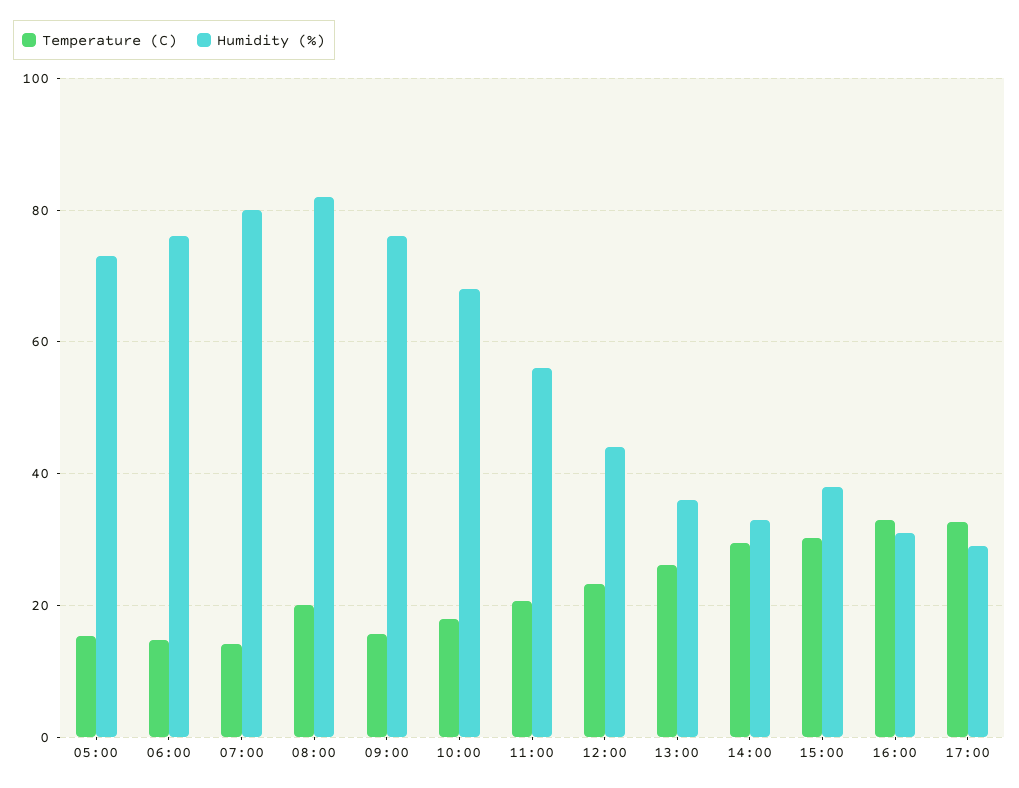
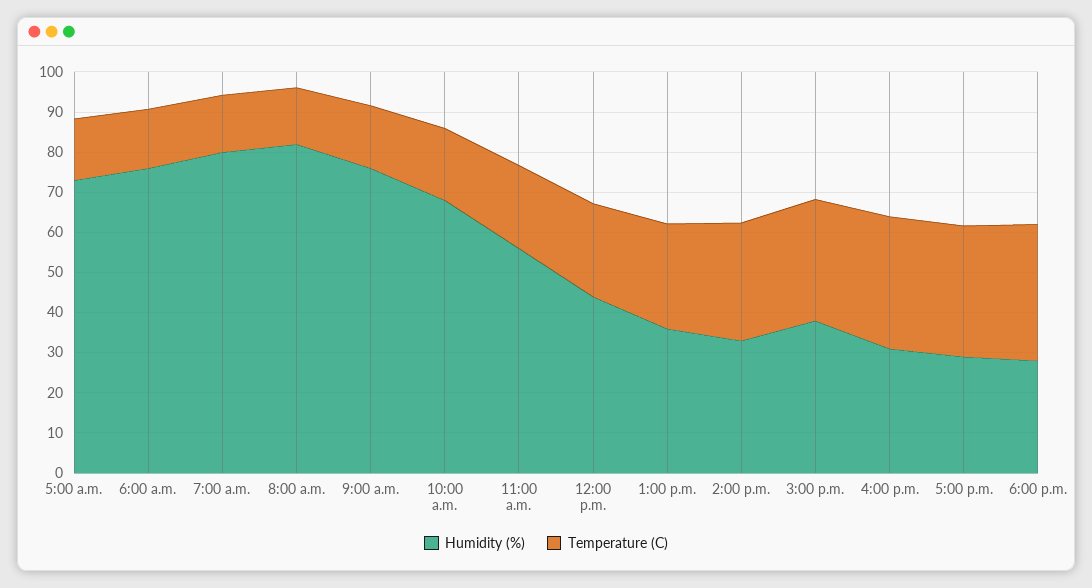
Temperature (C), 08:00: 20 -> 14
Humidity (%), 6:00 p.m.: none -> 28
Temperature (C), 6:00 p.m.: none -> 34

